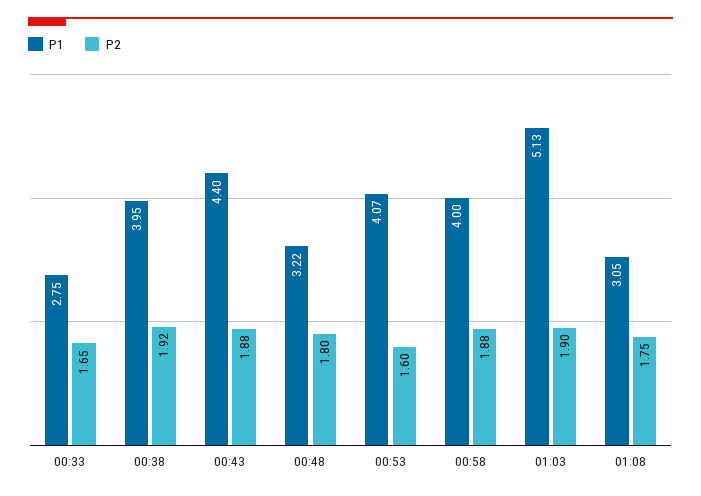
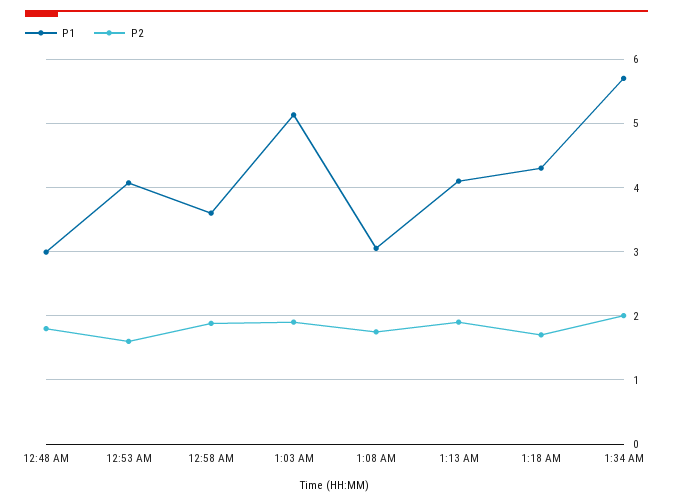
P1, 00:33: 2.75 -> none
P2, 00:33: 1.65 -> none
P1, 00:38: 3.95 -> none
P2, 00:38: 1.92 -> none
P1, 00:43: 4.4 -> none
P2, 00:43: 1.88 -> none
P1, 00:48: 3.22 -> 3
P1, 00:58: 4 -> 3.6
P1, 1:13 AM: none -> 4.1
P2, 1:13 AM: none -> 1.9
P1, 1:18 AM: none -> 4.3
P2, 1:18 AM: none -> 1.7
P1, 1:34 AM: none -> 5.7
P2, 1:34 AM: none -> 2

